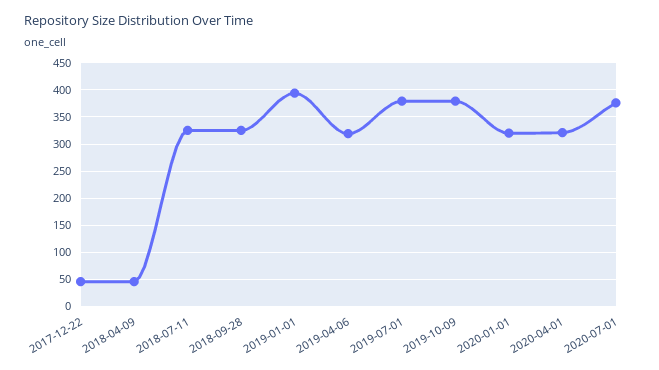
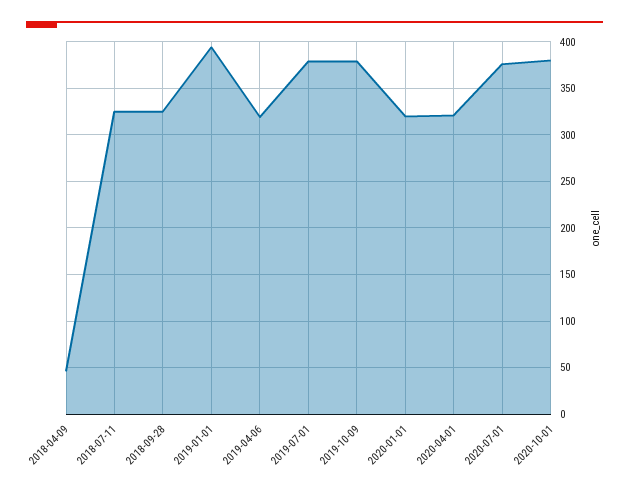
2017-12-22: 50 -> none
2020-10-01: none -> 380

